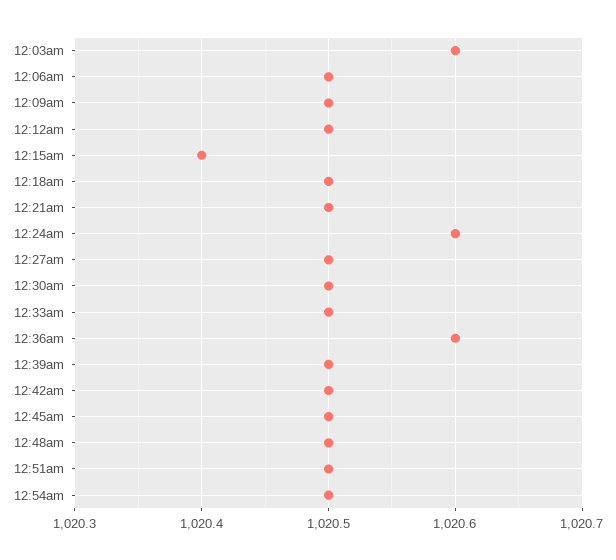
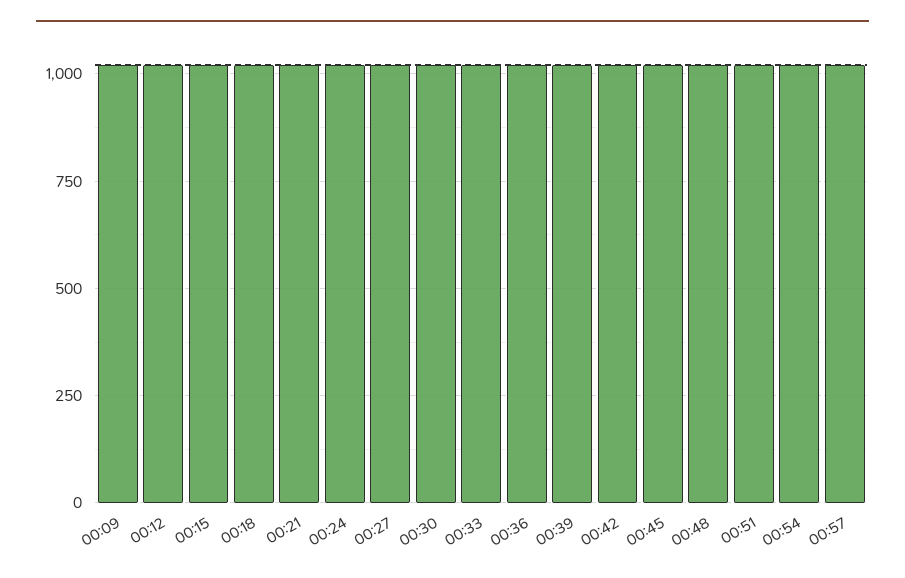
12:03am: 1020.6 -> none
12:06am: 1020.5 -> none
00:57: none -> 1025

